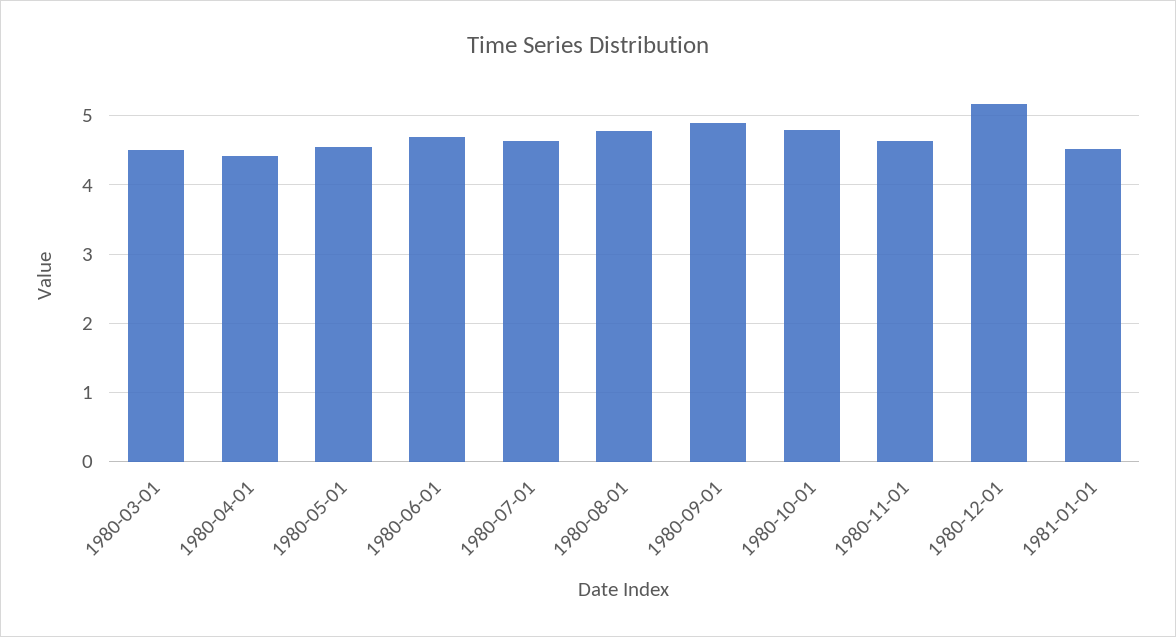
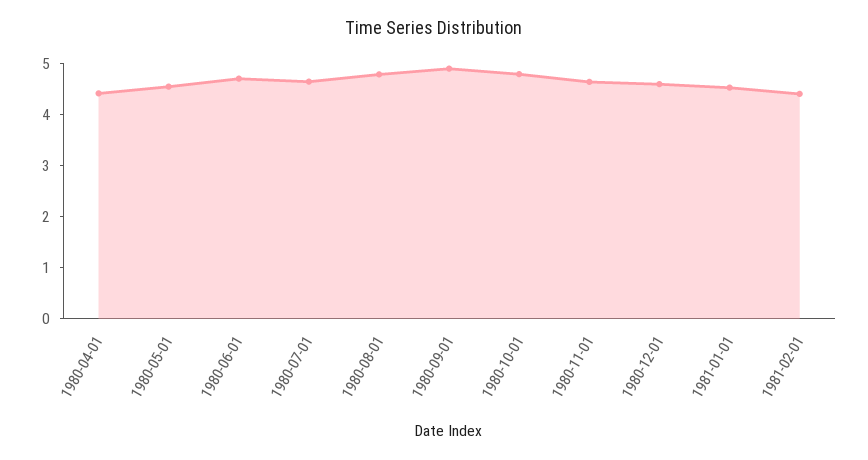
1980-03-01: 4.5 -> none
1980-12-01: 5.2 -> 4.6
1981-02-01: none -> 4.4

